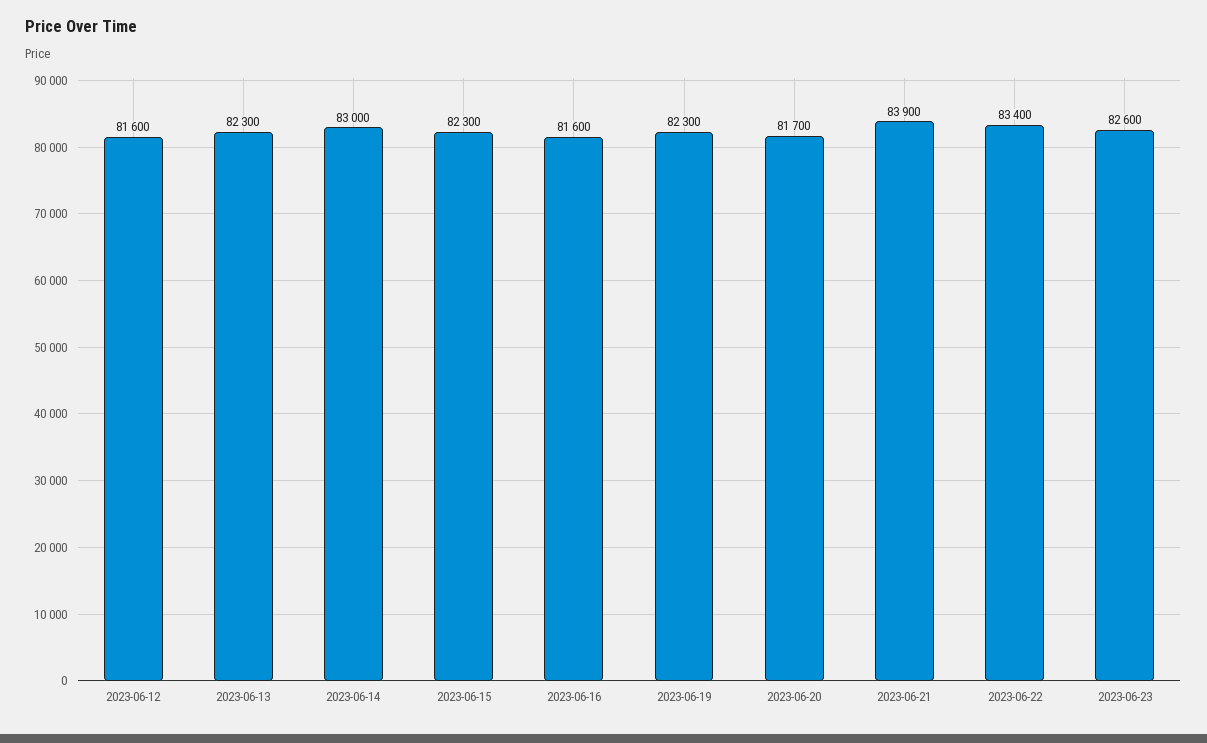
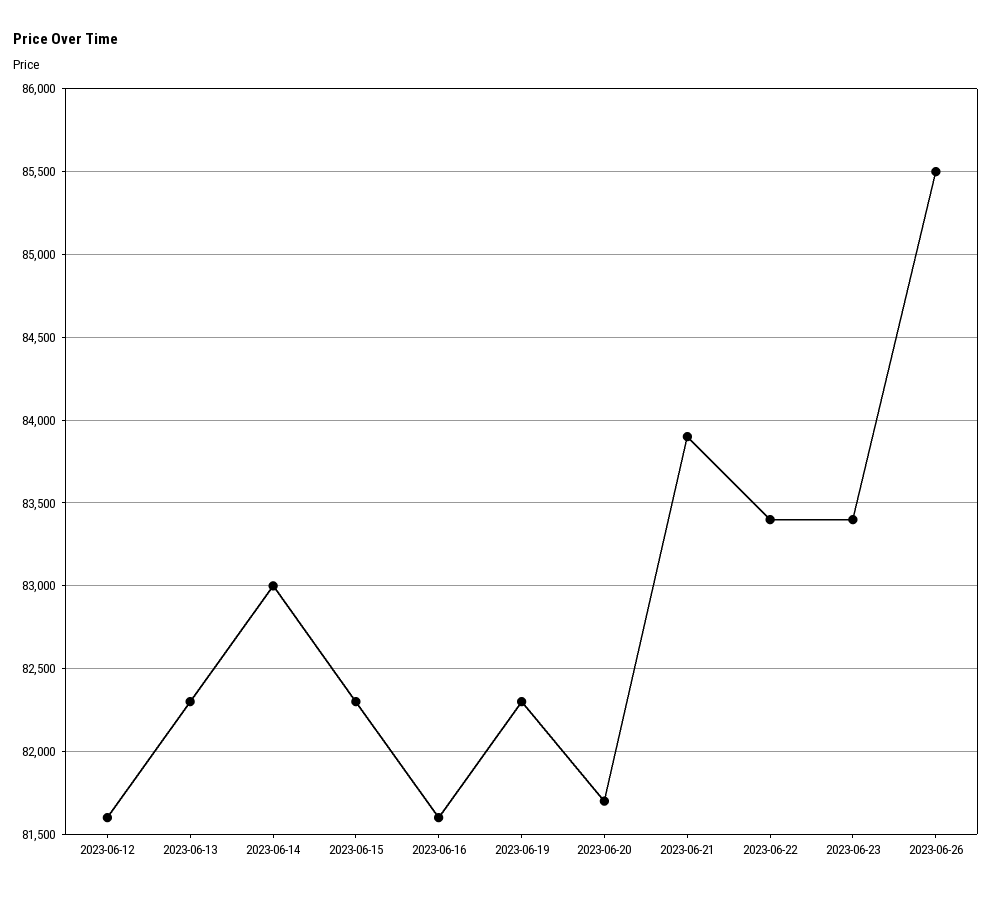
2023-06-23: 82600 -> 83400
2023-06-26: none -> 85500

